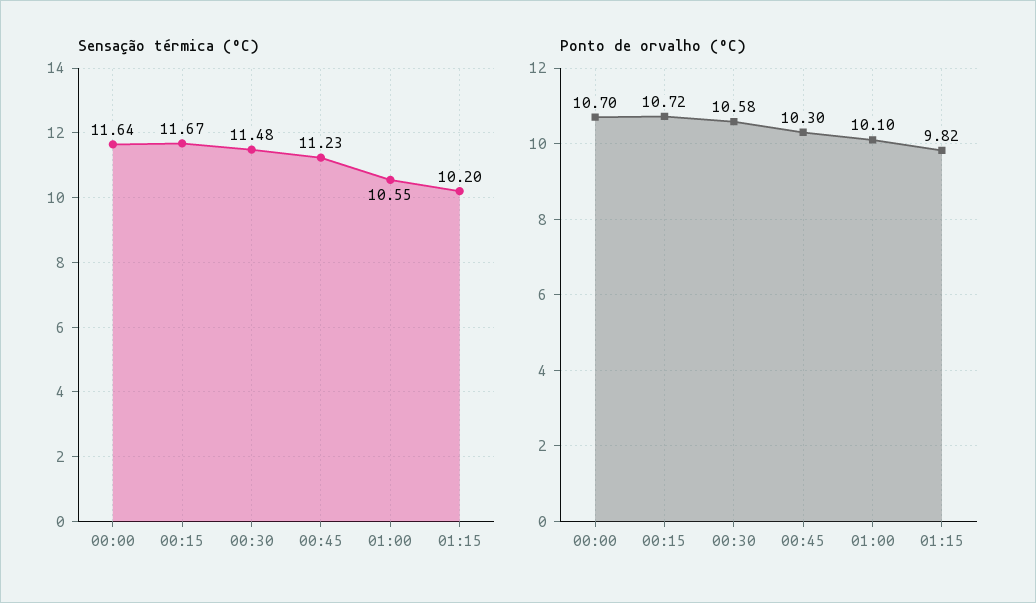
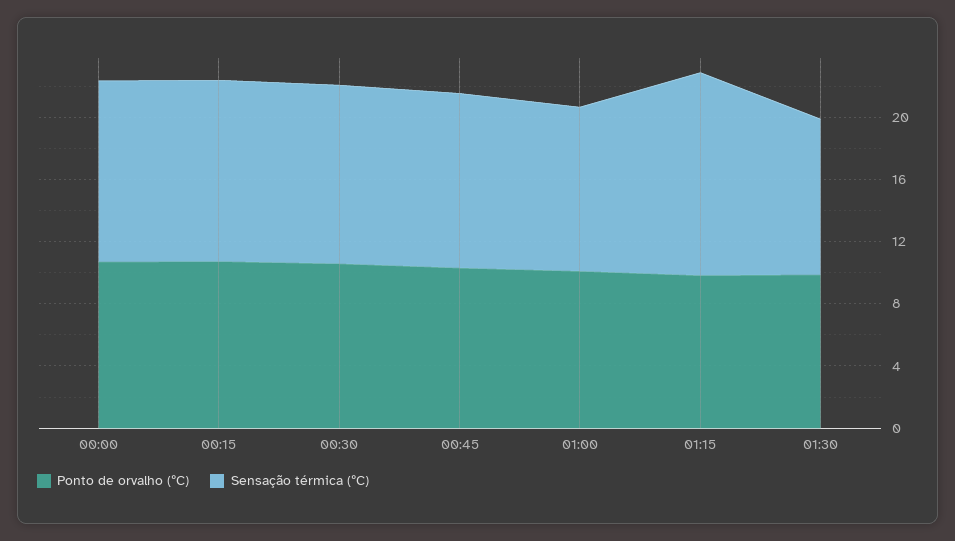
Sensação térmica (ºC), 01:15: 10.2 -> 13
Ponto de orvalho (ºC), 01:30: none -> 10
Sensação térmica (ºC), 01:30: none -> 10

